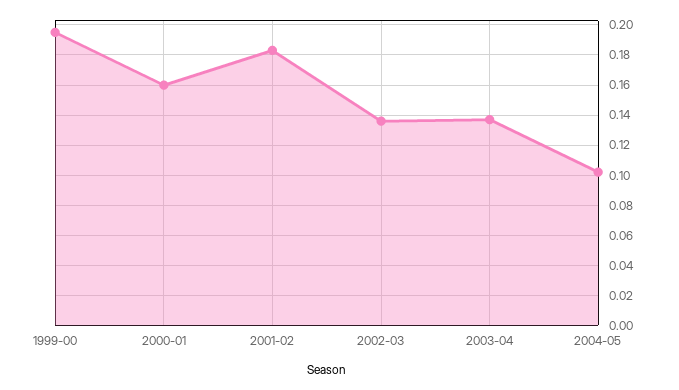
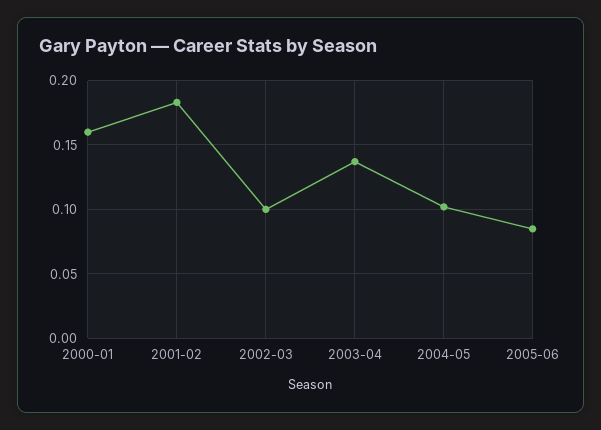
1999-00: 0.195 -> none
2002-03: 0.135 -> 0.1
2005-06: none -> 0.085

